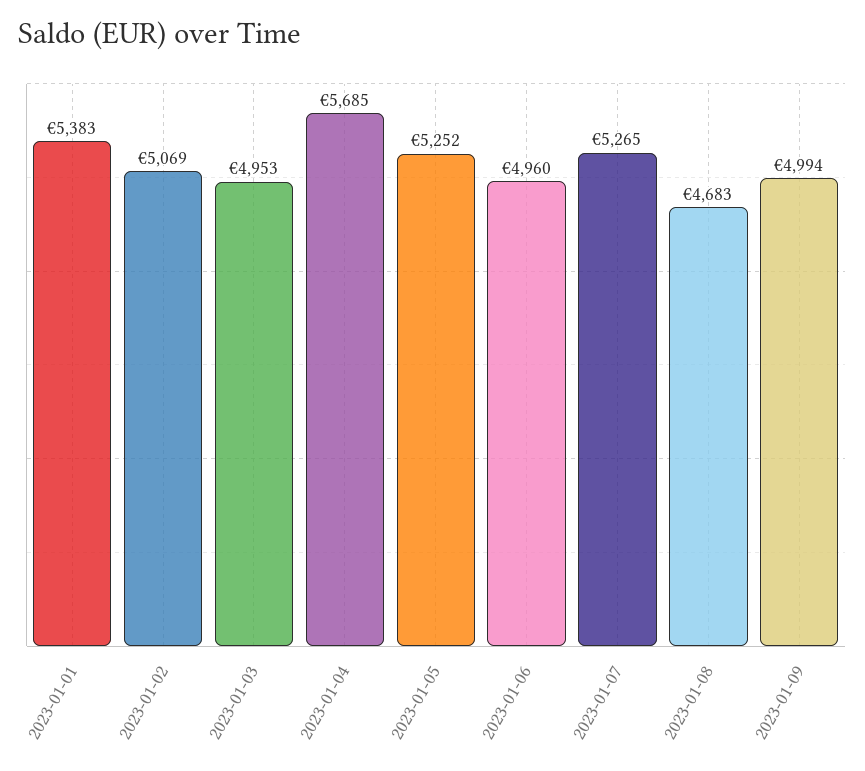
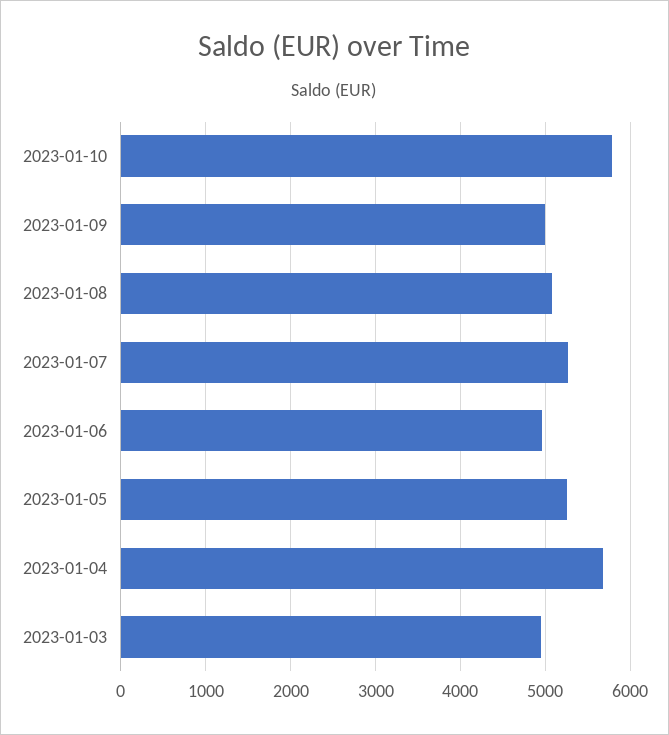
2023-01-01: 5383 -> none
2023-01-02: 5069 -> none
2023-01-08: 4683 -> 5100
2023-01-10: none -> 5800

